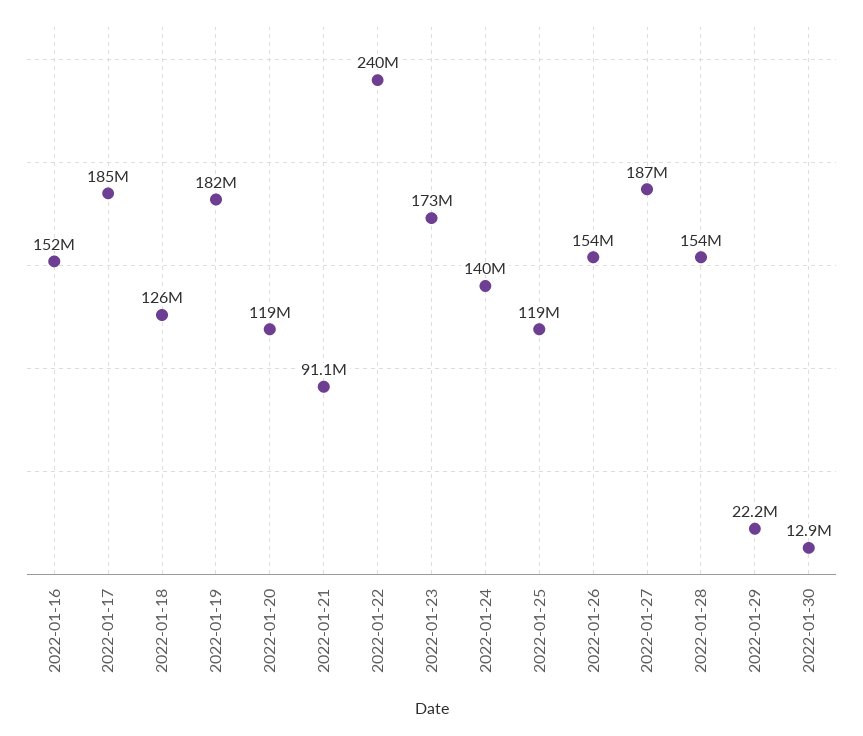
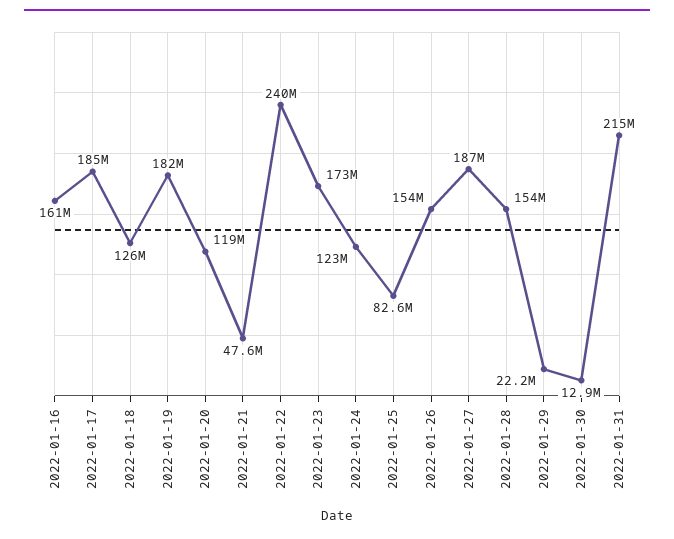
2022-01-16: 152000000 -> 161000000
2022-01-21: 91100000 -> 47600000
2022-01-24: 140000000 -> 123000000
2022-01-25: 119000000 -> 82600000
2022-01-31: none -> 215000000

